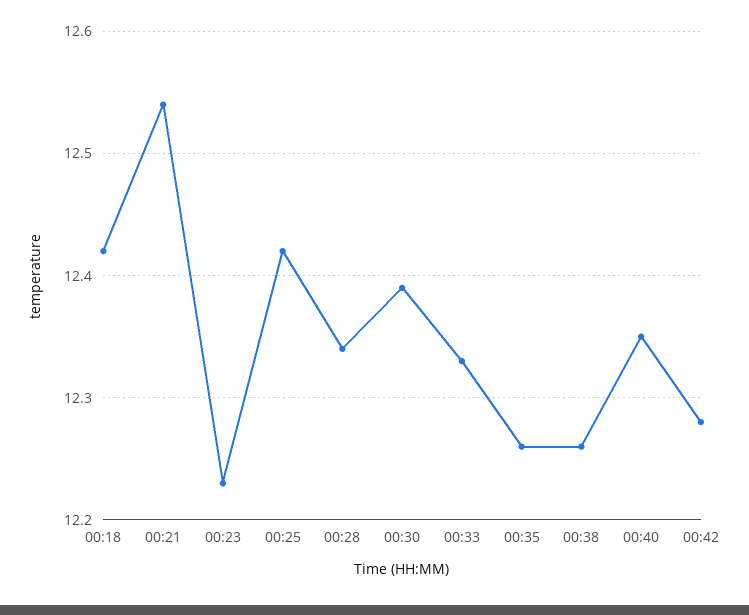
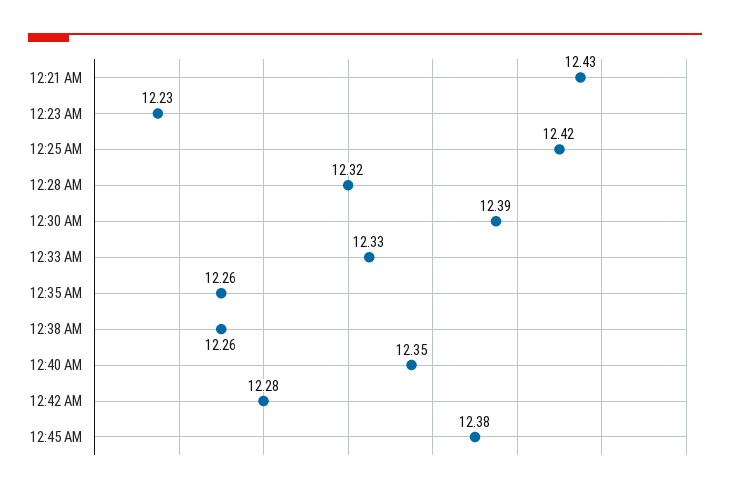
00:18: 12.42 -> none
00:21: 12.54 -> 12.43
00:28: 12.34 -> 12.32
12:45 AM: none -> 12.38

